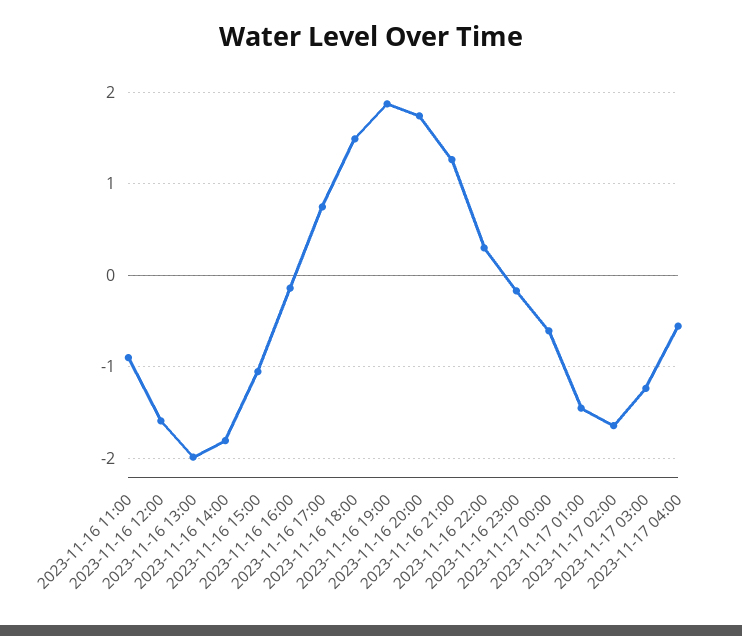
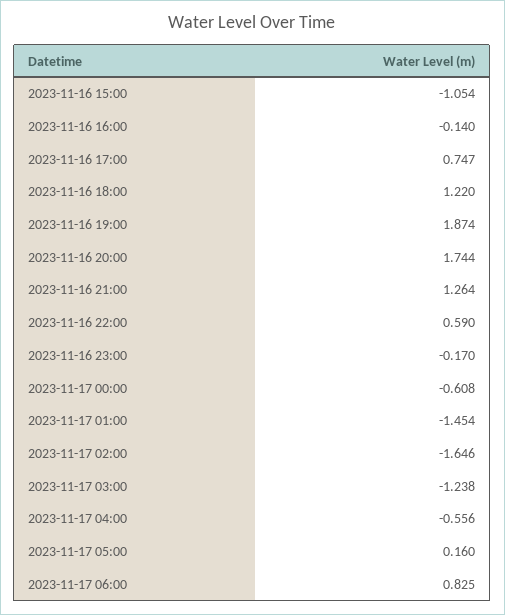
2023-11-16 11:00: -0.9 -> none
2023-11-16 12:00: -1.6 -> none
2023-11-16 13:00: -2 -> none
2023-11-16 14:00: -1.8 -> none
2023-11-16 18:00: 1.5 -> 1.22
2023-11-16 22:00: 0.3 -> 0.59
2023-11-17 05:00: none -> 0.16
2023-11-17 06:00: none -> 0.825

